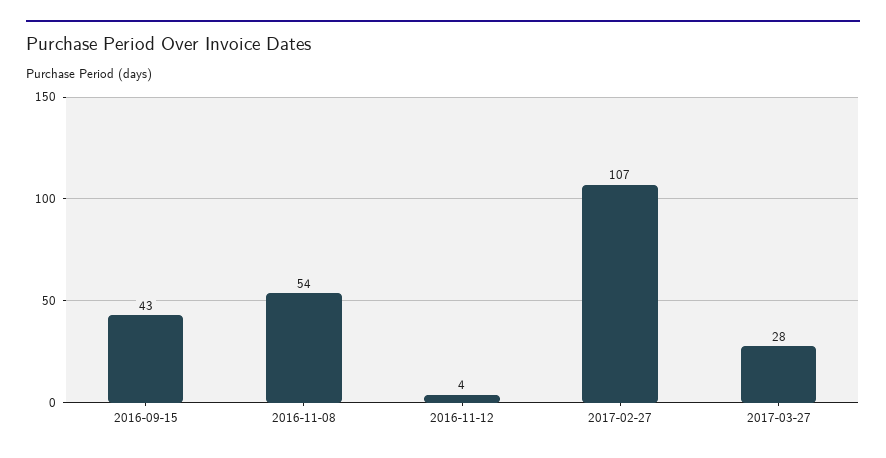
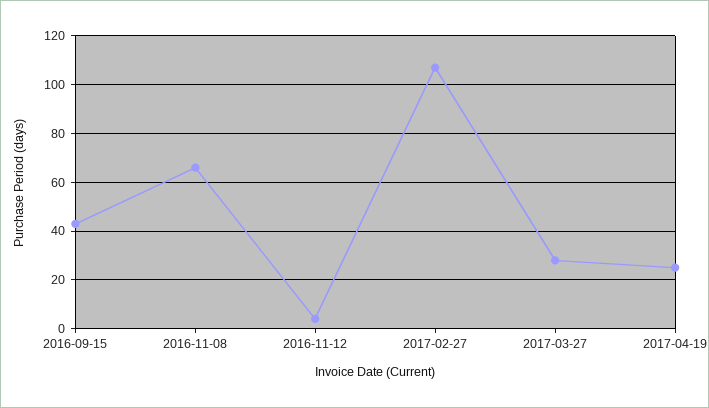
2016-11-08: 54 -> 65
2017-04-19: none -> 25

